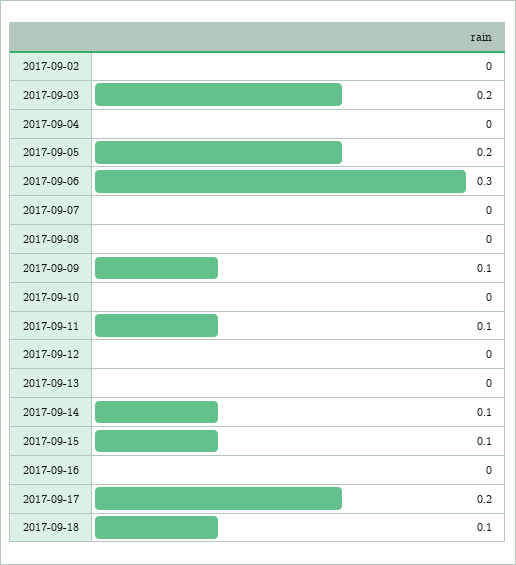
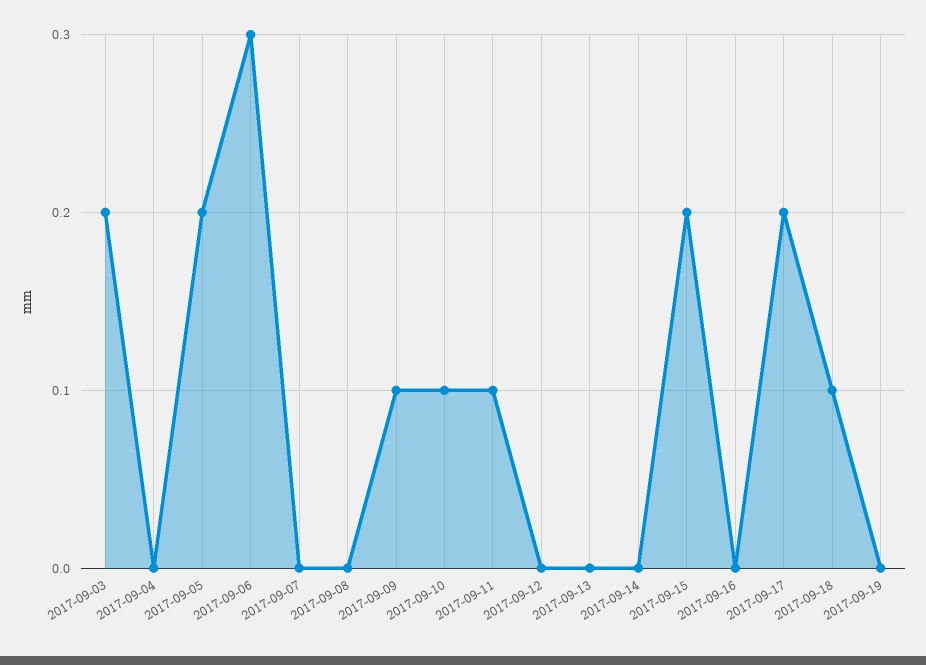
2017-09-02: 0 -> none
2017-09-10: 0 -> 0.1
2017-09-14: 0.1 -> 0
2017-09-15: 0.1 -> 0.2
2017-09-19: none -> 0

